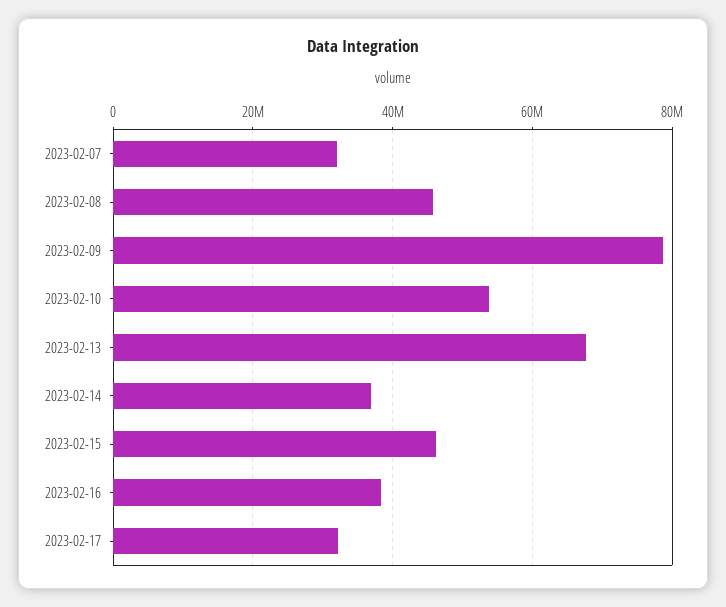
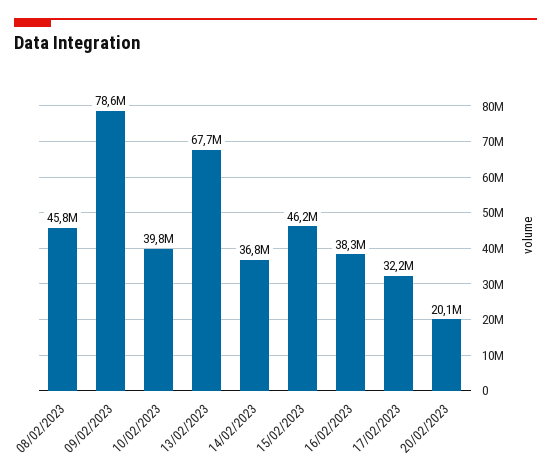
2023-02-07: 32000000 -> none
2023-02-10: 54000000 -> 39800000
20/02/2023: none -> 20100000

